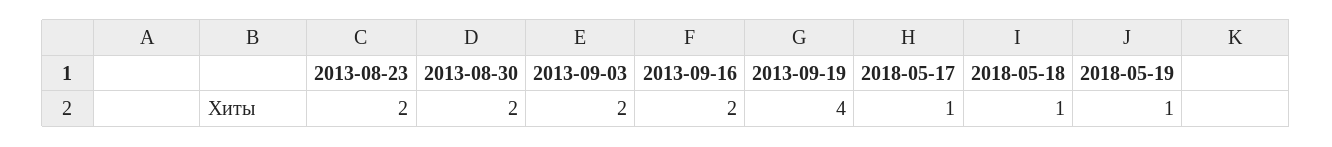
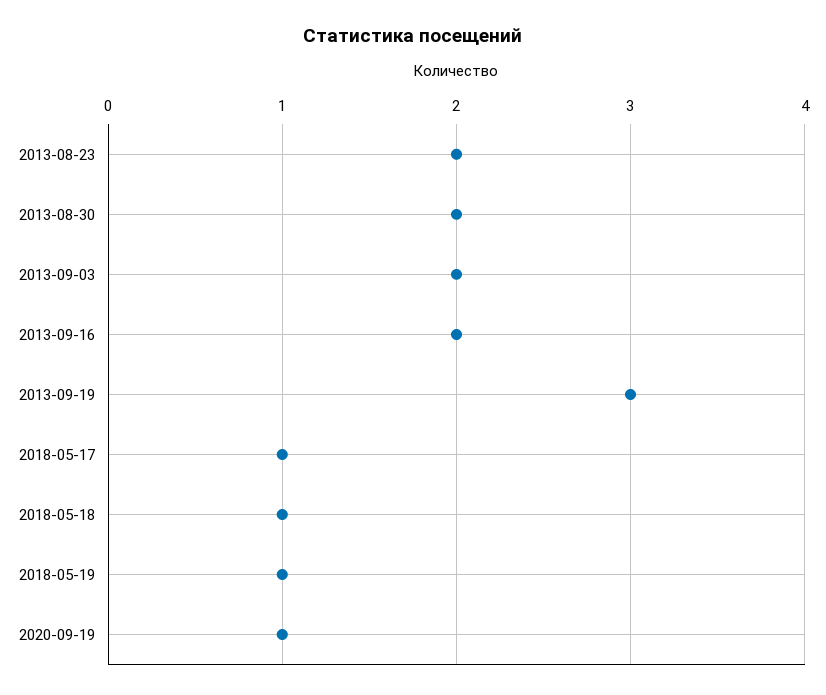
2013-09-19: 4 -> 3
2020-09-19: none -> 1

